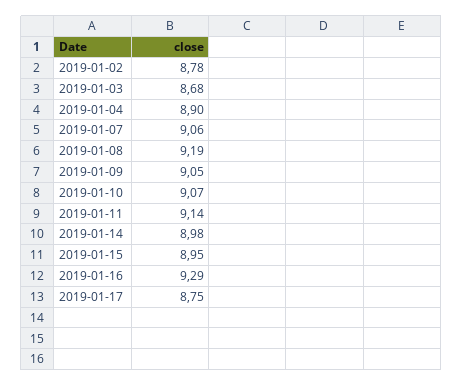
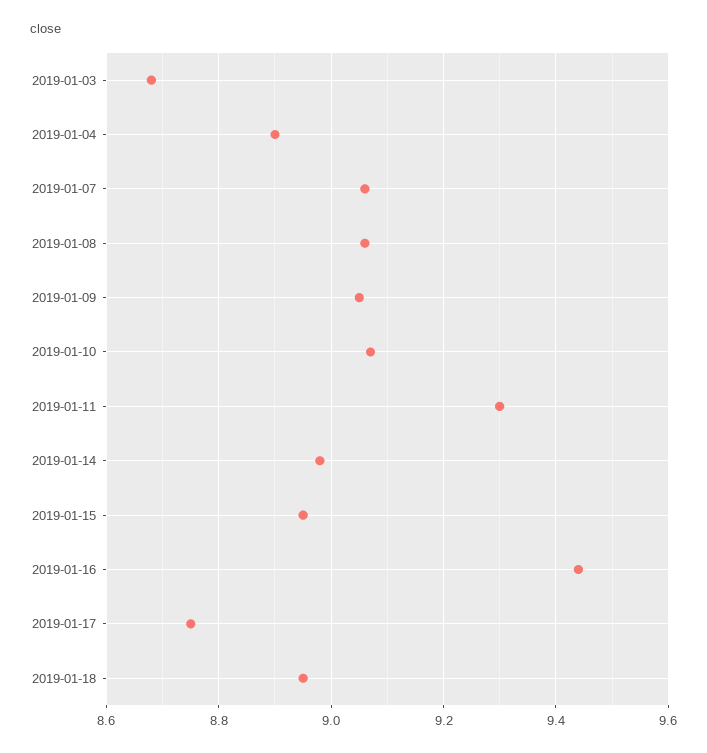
2019-01-02: 8.78 -> none
2019-01-08: 9.19 -> 9.05
2019-01-11: 9.14 -> 9.3
2019-01-16: 9.29 -> 9.45
2019-01-18: none -> 8.95

